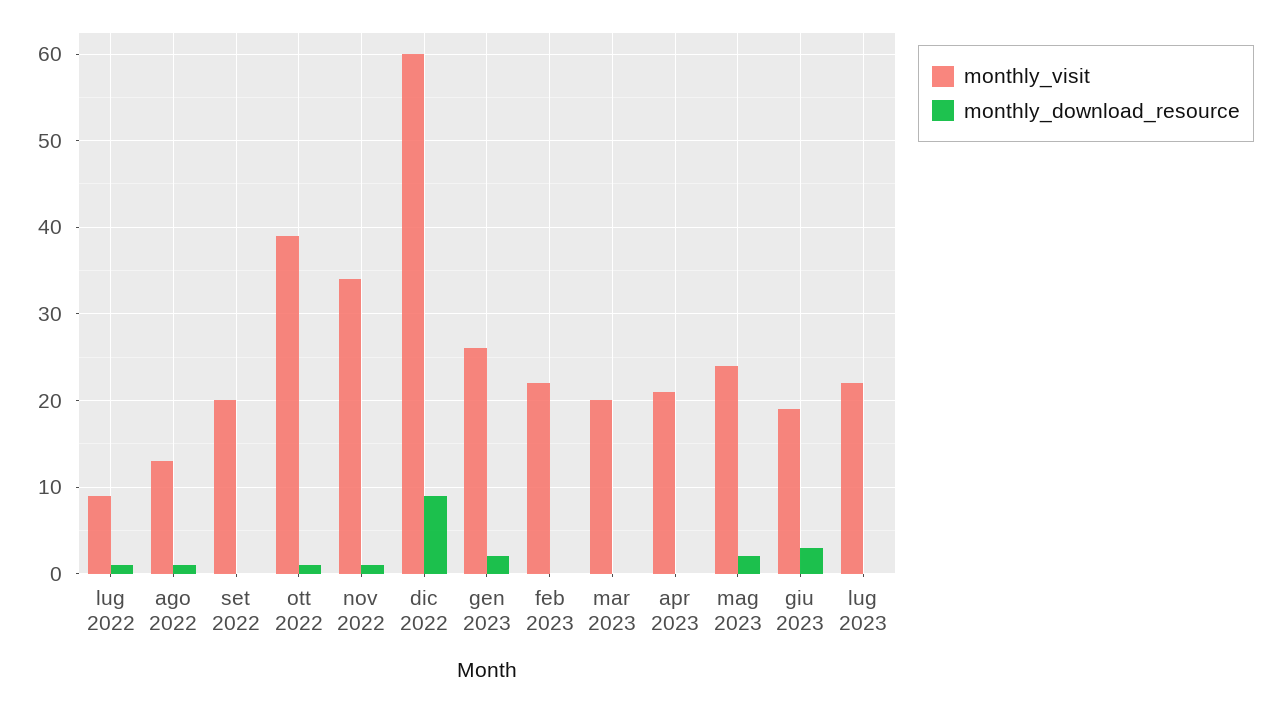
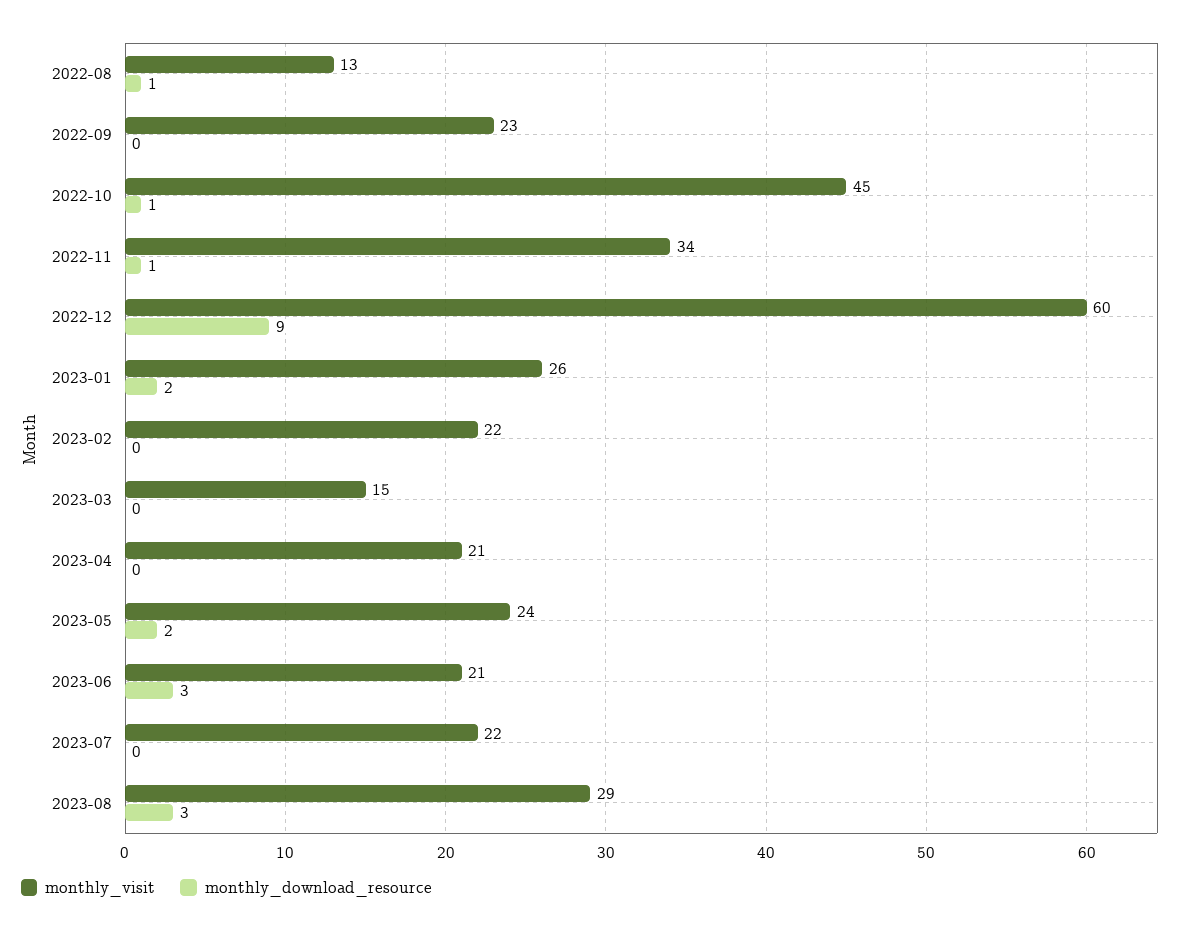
monthly_visit, lug 2022: 9 -> none
monthly_download_resource, lug 2022: 1 -> none
monthly_visit, set 2022: 20 -> 23
monthly_visit, ott 2022: 39 -> 45
monthly_visit, mar 2023: 20 -> 15
monthly_visit, giu 2023: 19 -> 21
monthly_visit, 2023-08: none -> 29
monthly_download_resource, 2023-08: none -> 3

